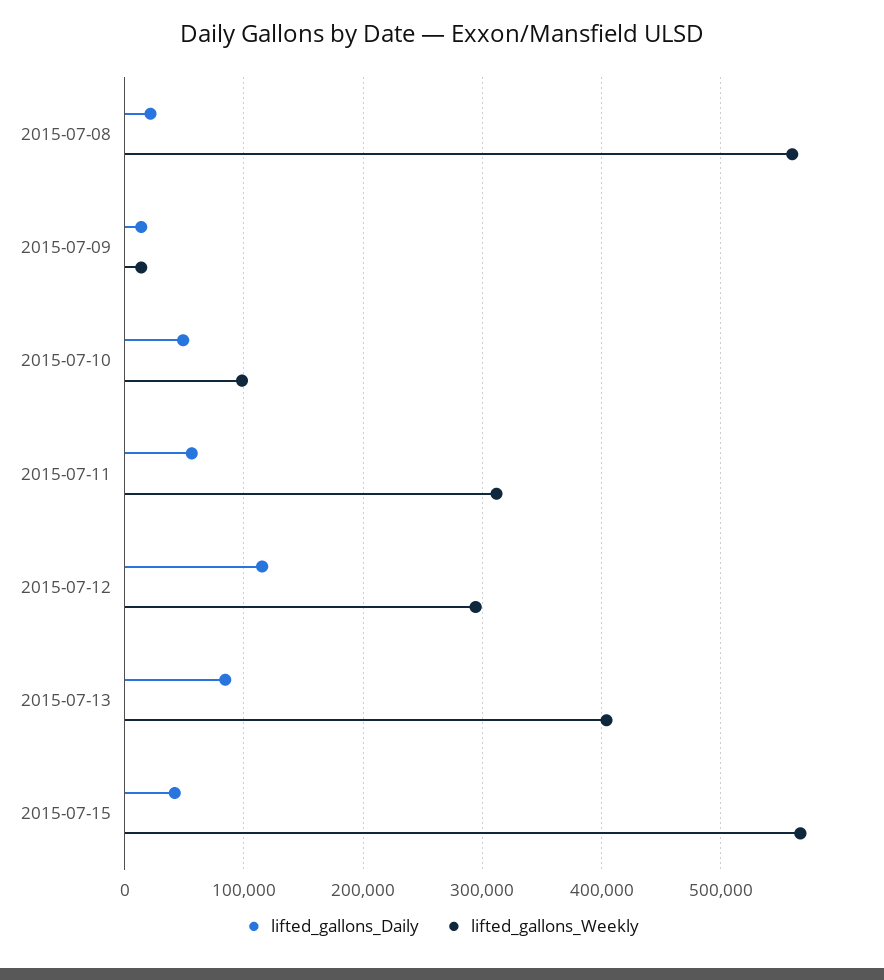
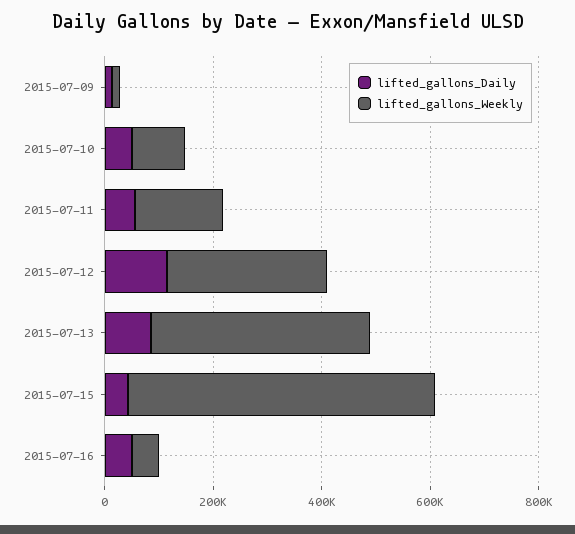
lifted_gallons_Daily, 2015-07-08: 20000 -> none
lifted_gallons_Weekly, 2015-07-08: 560000 -> none
lifted_gallons_Weekly, 2015-07-11: 310000 -> 150000
lifted_gallons_Daily, 2015-07-16: none -> 50000
lifted_gallons_Weekly, 2015-07-16: none -> 50000

